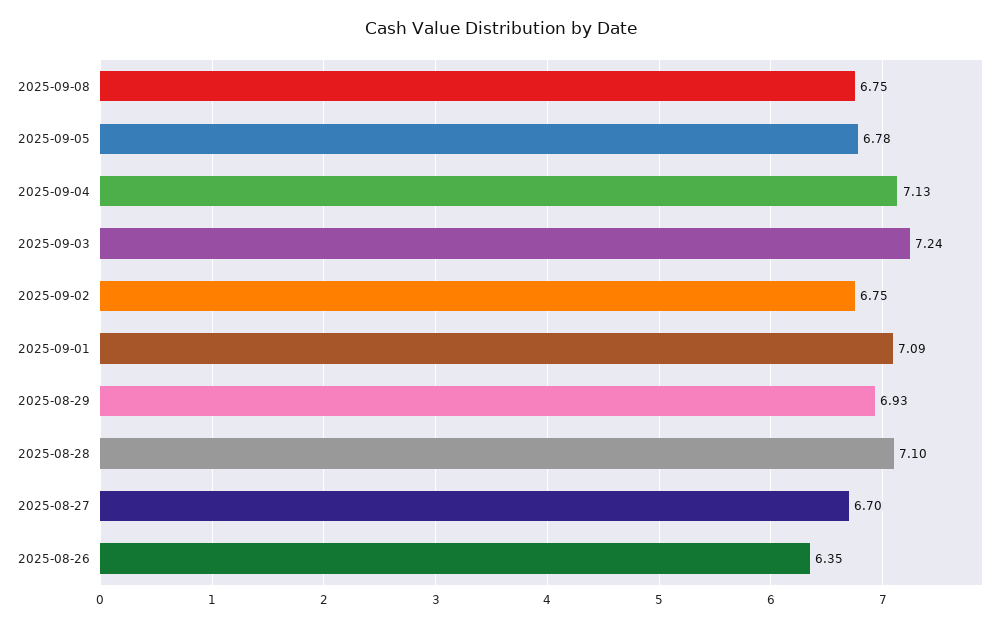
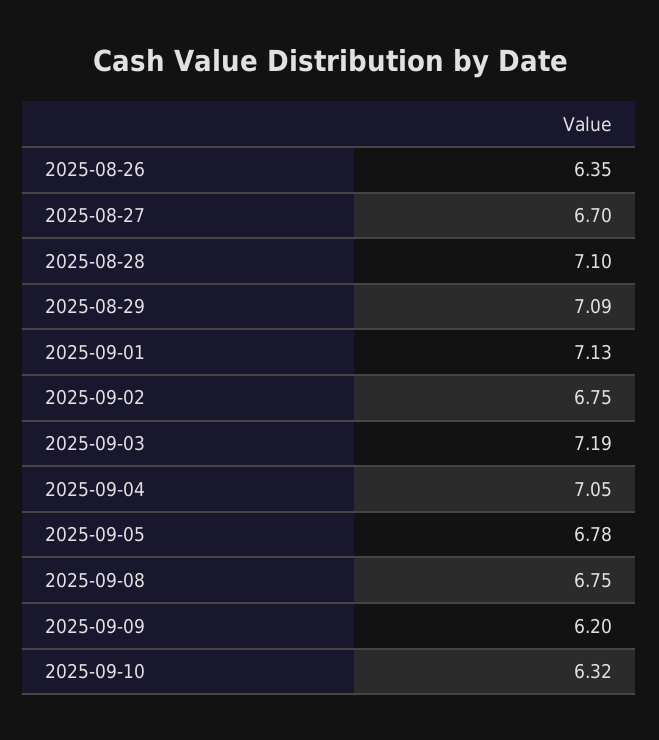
2025-09-04: 7.13 -> 7.05
2025-09-03: 7.24 -> 7.19
2025-09-01: 7.09 -> 7.13
2025-08-29: 6.93 -> 7.09
2025-09-09: none -> 6.2
2025-09-10: none -> 6.32

